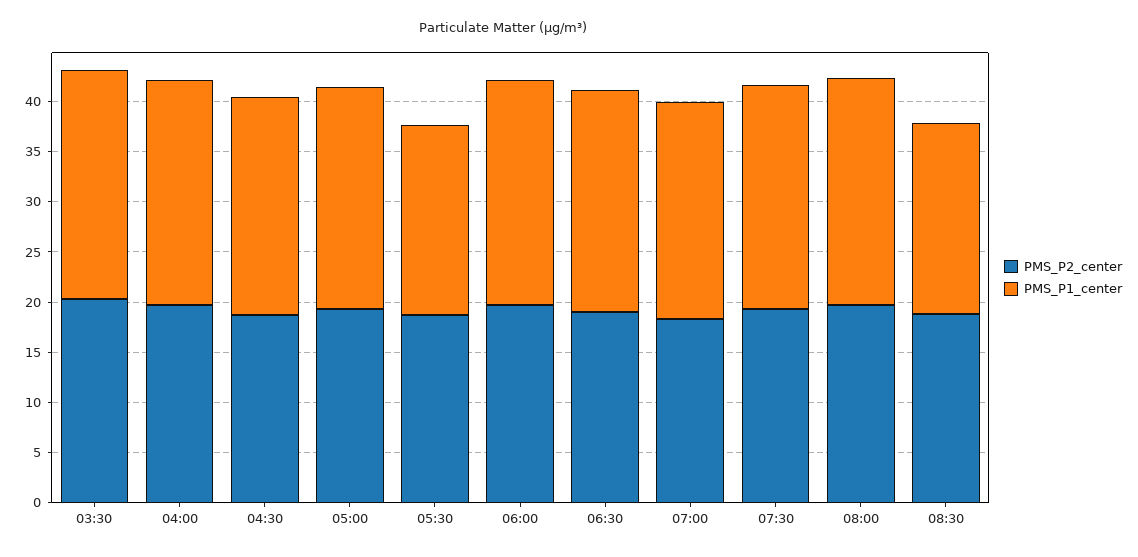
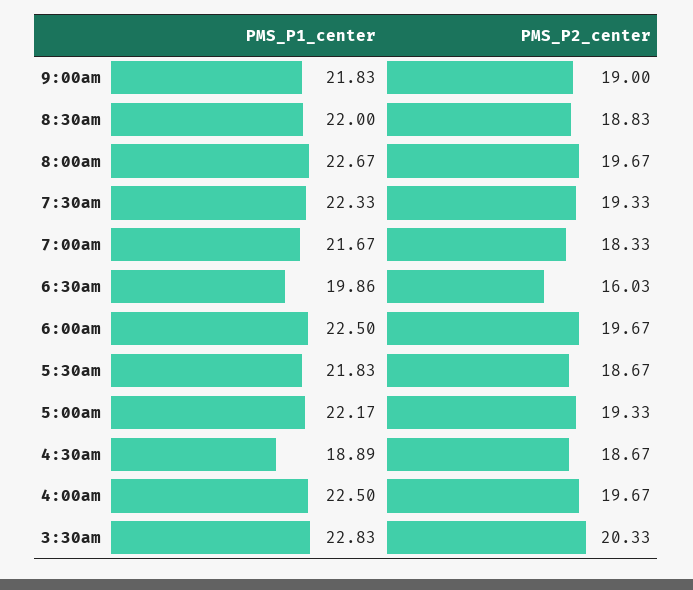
PMS_P1_center, 04:30: 22 -> 18.89
PMS_P1_center, 05:30: 19 -> 21.83
PMS_P2_center, 06:30: 19 -> 16.03
PMS_P1_center, 06:30: 22 -> 19.86
PMS_P1_center, 08:30: 19 -> 22
PMS_P1_center, 9:00am: none -> 21.83
PMS_P2_center, 9:00am: none -> 19

